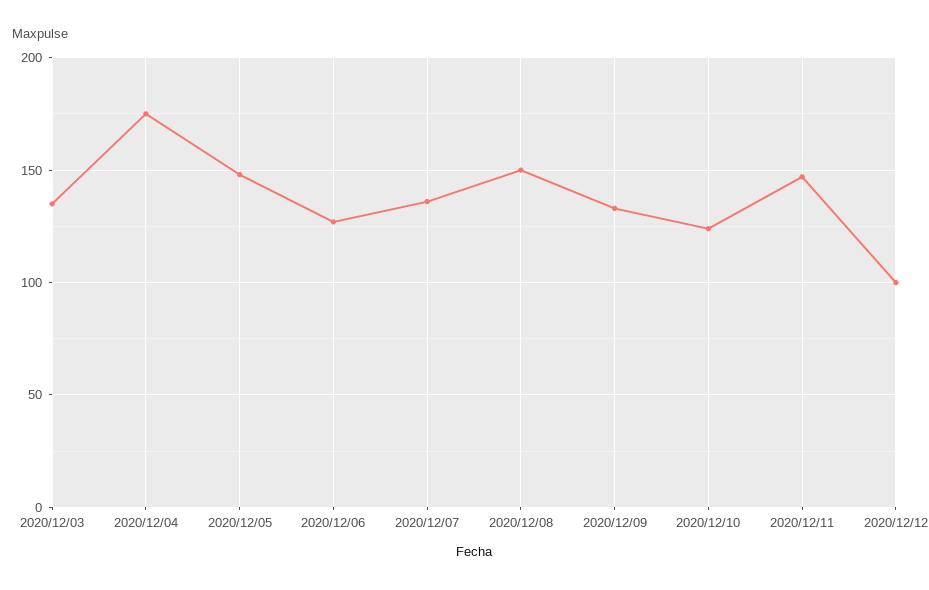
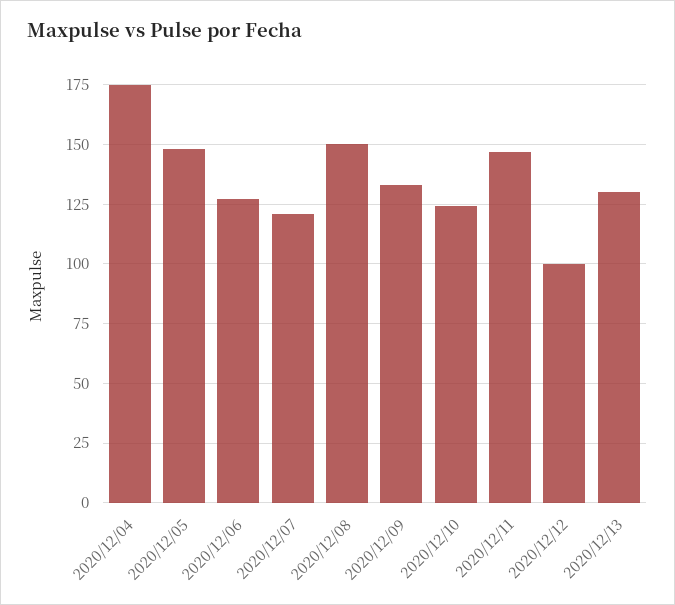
2020/12/03: 135 -> none
2020/12/07: 135 -> 120
2020/12/13: none -> 130

